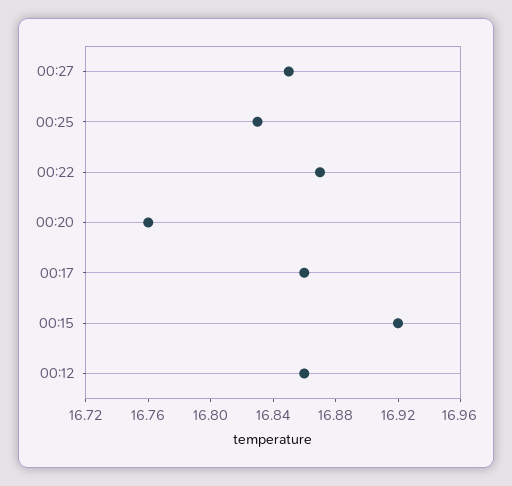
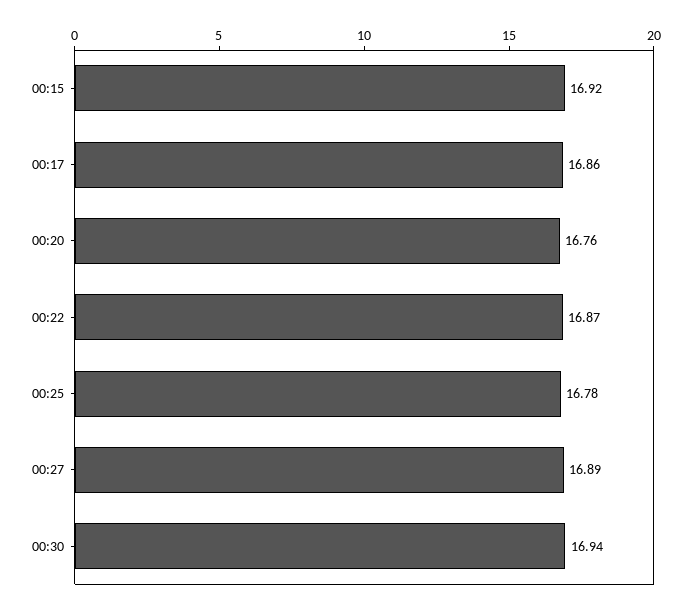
00:27: 16.85 -> 16.89
00:25: 16.83 -> 16.78
00:12: 16.86 -> none
00:30: none -> 16.94

